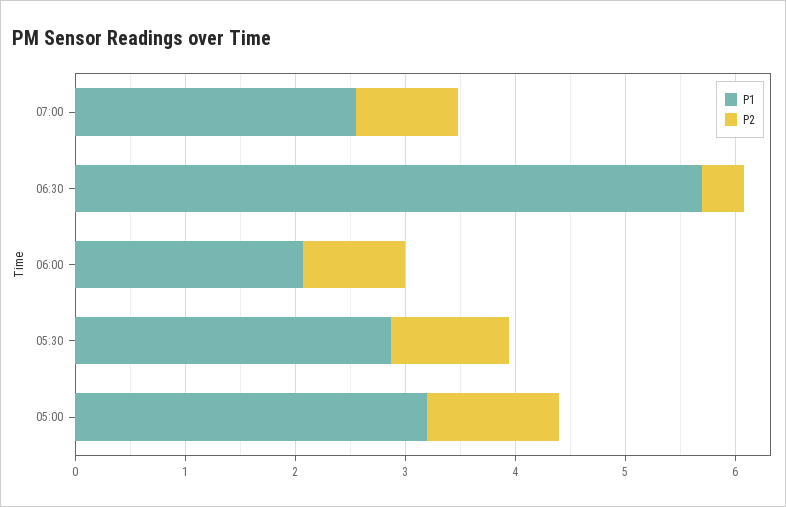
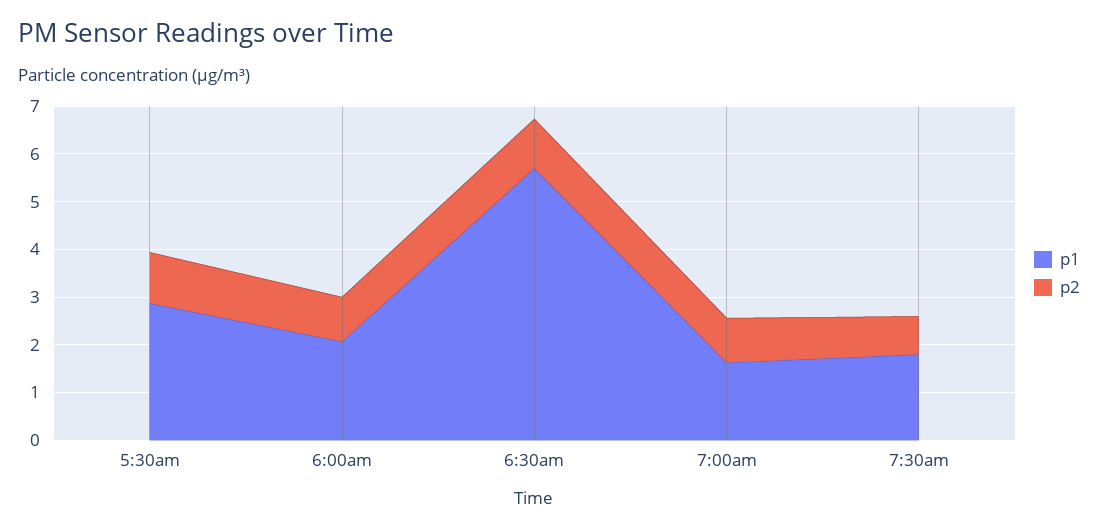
P1, 07:00: 2.6 -> 1.6
P2, 06:30: 0.4 -> 1
P1, 05:00: 3.2 -> none
P2, 05:00: 1.2 -> none
P1, 7:30am: none -> 1.8
P2, 7:30am: none -> 0.8

